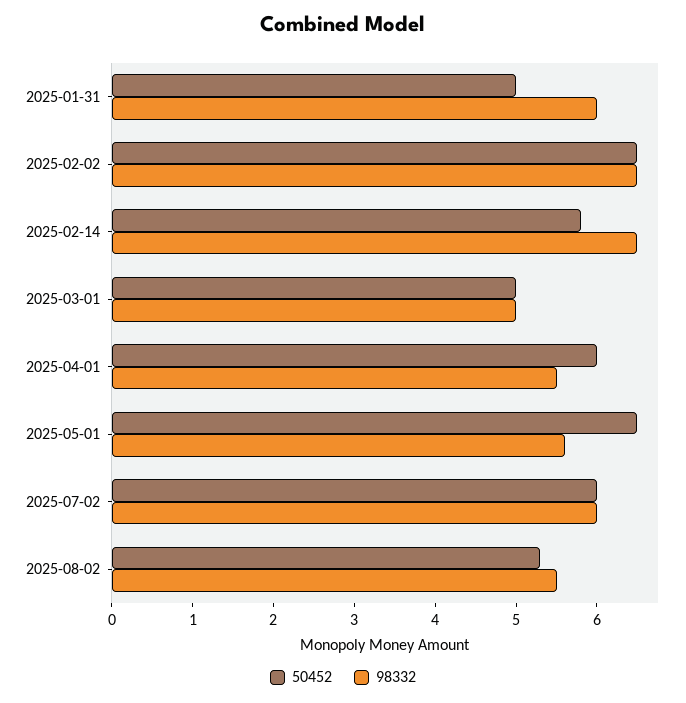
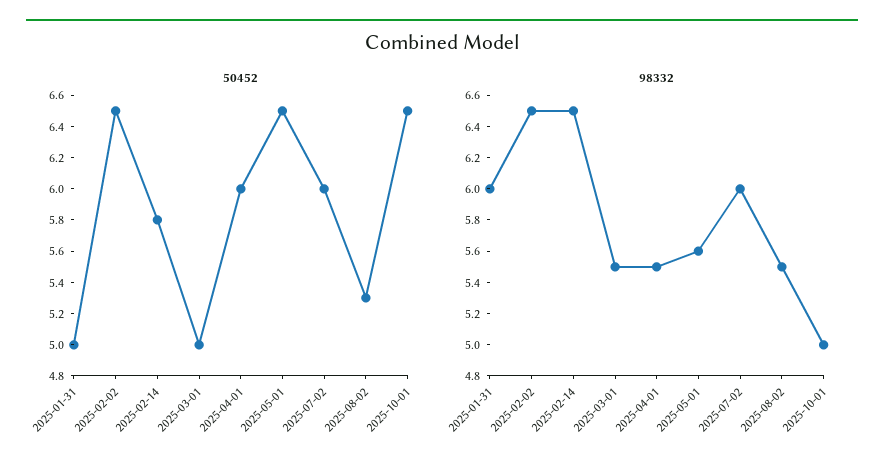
98332, 2025-03-01: 5 -> 5.5
50452, 2025-10-01: none -> 6.5
98332, 2025-10-01: none -> 5

